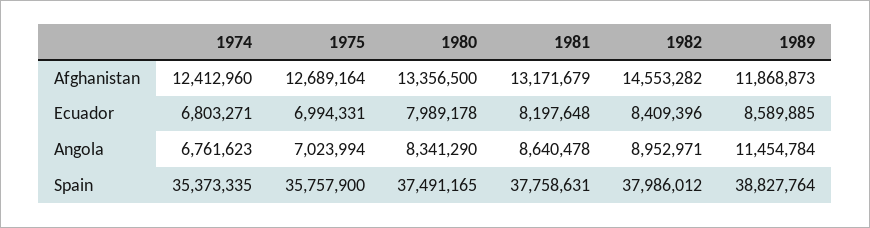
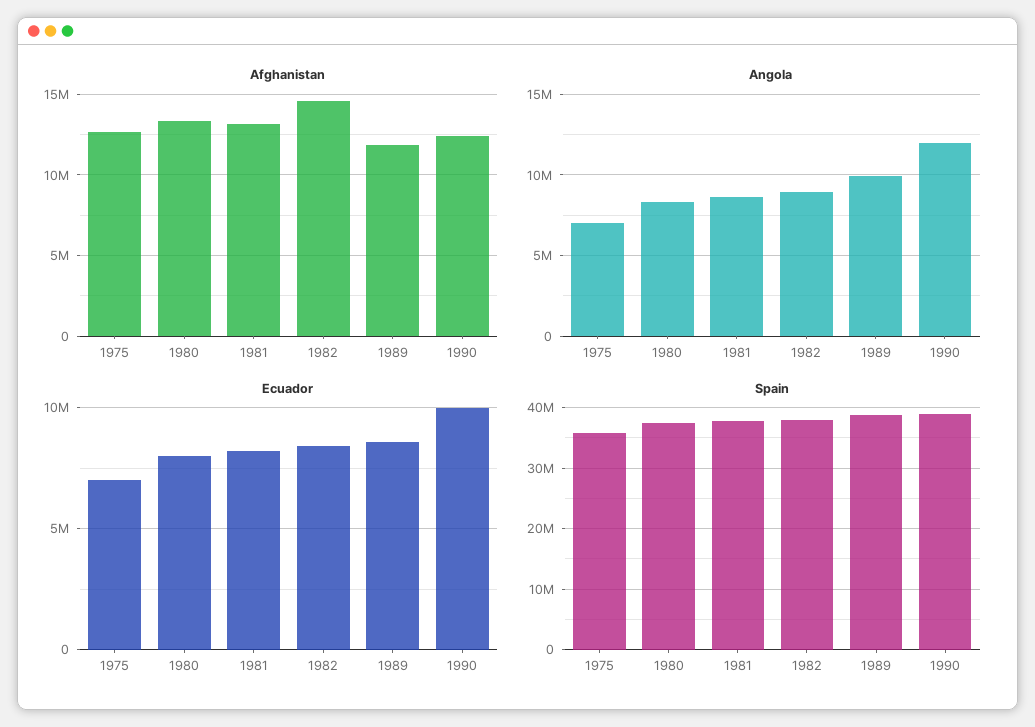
Afghanistan, 1974: 12412960 -> none
Ecuador, 1974: 6803271 -> none
Angola, 1974: 6761623 -> none
Angola, 1989: 11454784 -> 10000000
Spain, 1974: 35373335 -> none
Afghanistan, 1990: none -> 12500000
Angola, 1990: none -> 12000000
Ecuador, 1990: none -> 10000000
Spain, 1990: none -> 39000000

